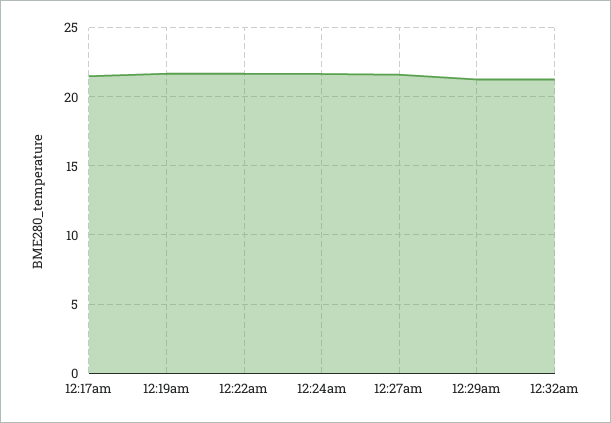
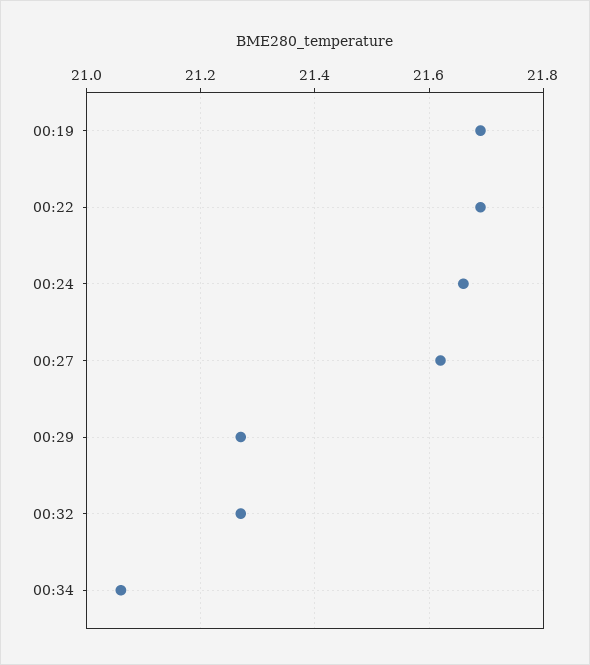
12:17am: 21.5 -> none
00:34: none -> 21.05

